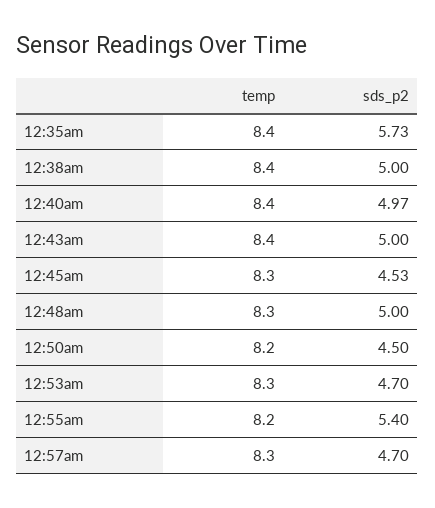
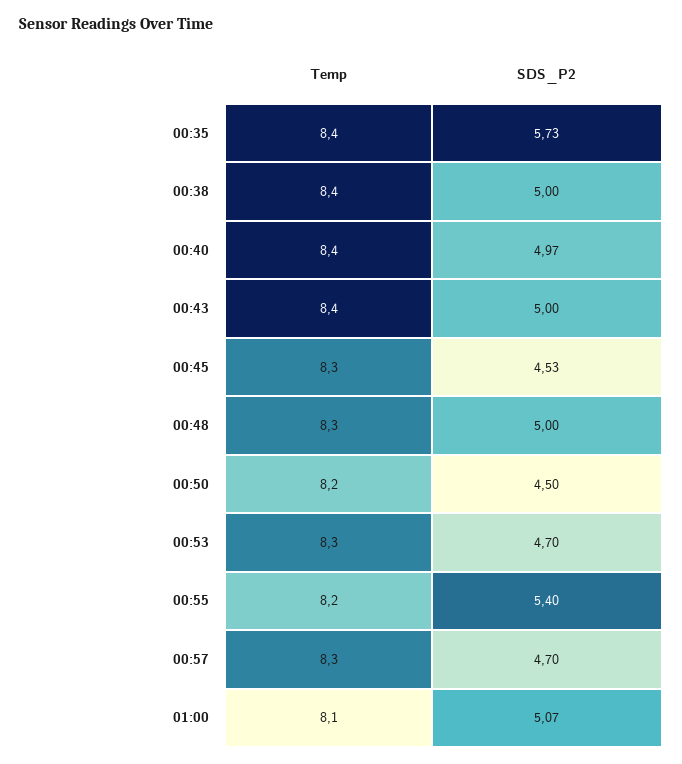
temp, 01:00: none -> 8.1
sds_p2, 01:00: none -> 5.07

